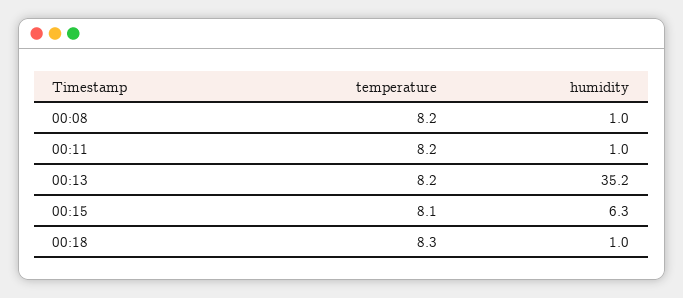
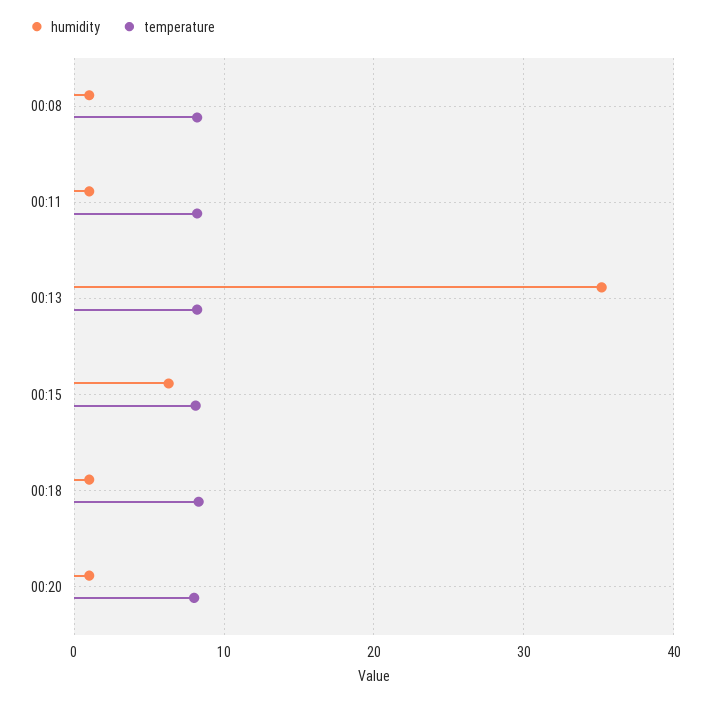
humidity, 00:20: none -> 1
temperature, 00:20: none -> 8

